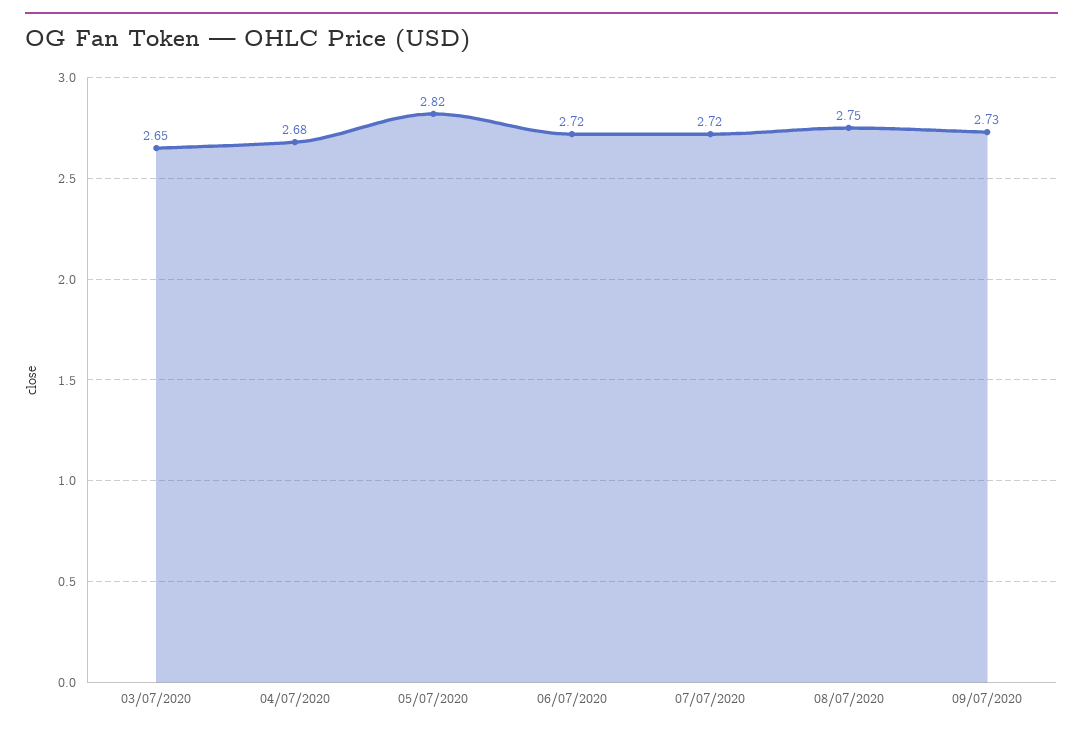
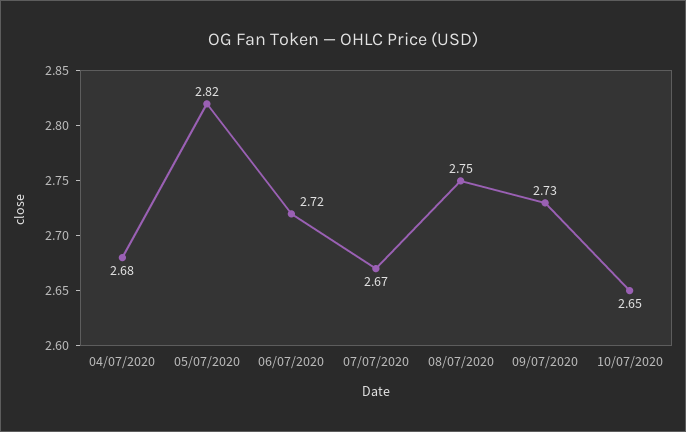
03/07/2020: 2.65 -> none
07/07/2020: 2.72 -> 2.67
10/07/2020: none -> 2.65

